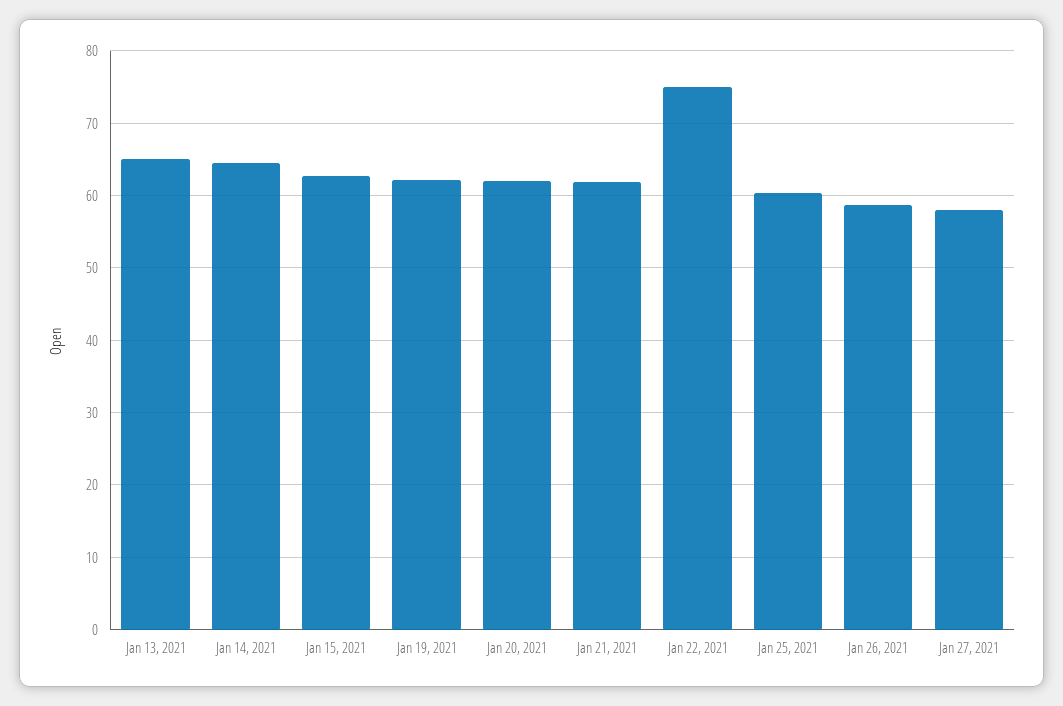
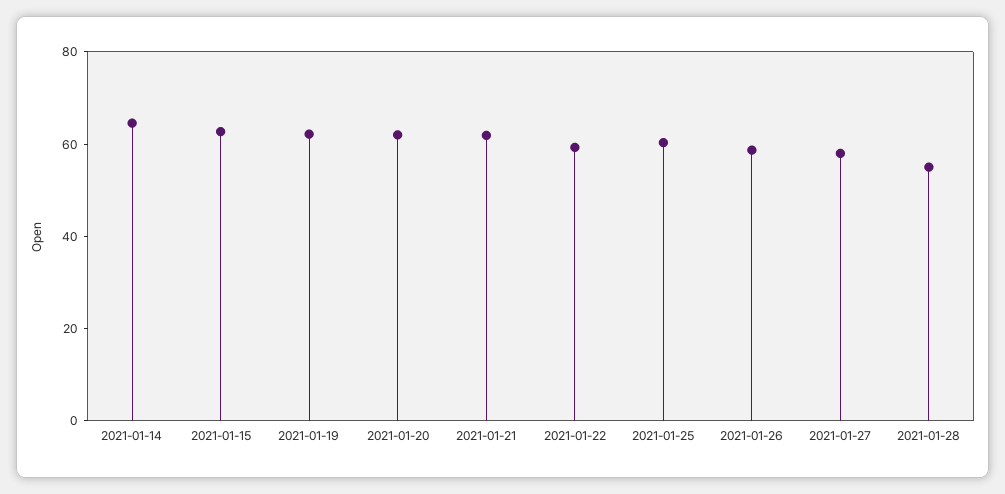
Jan 13, 2021: 65 -> none
Jan 22, 2021: 75 -> 60
2021-01-28: none -> 55

